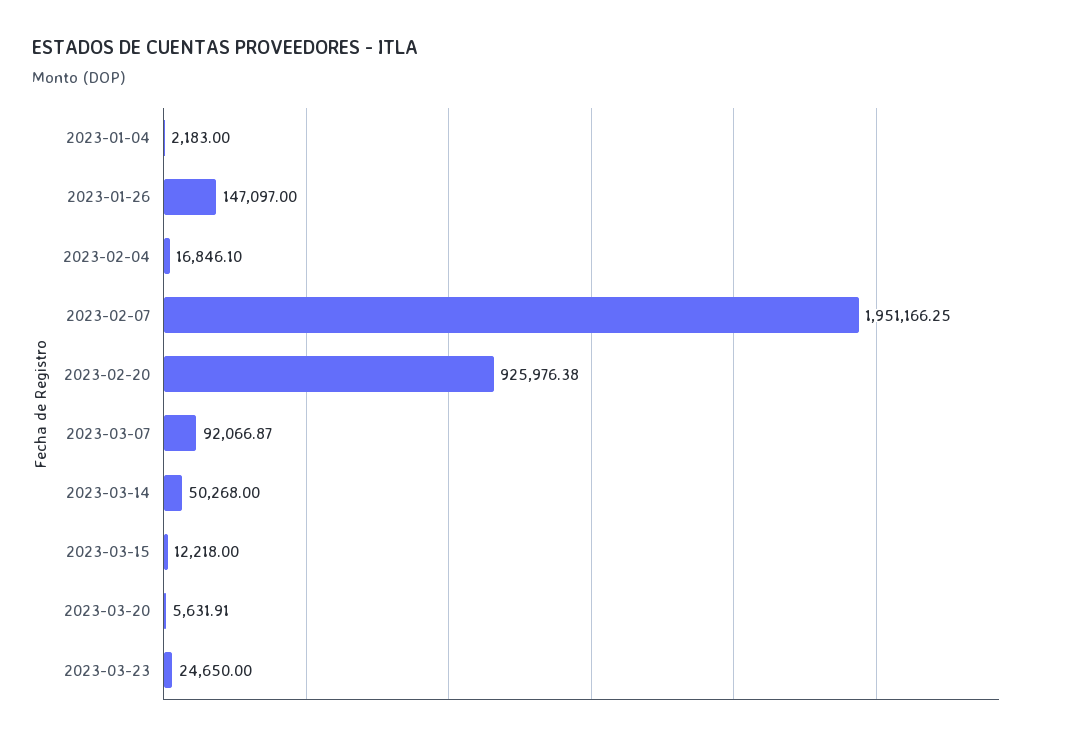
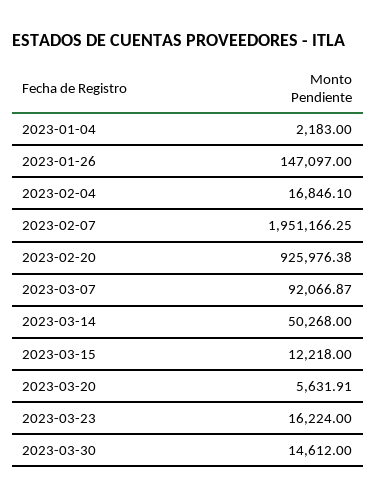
2023-03-23: 24650 -> 16224
2023-03-30: none -> 14612

